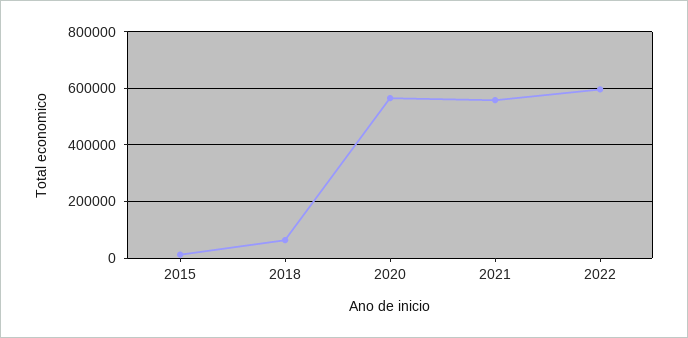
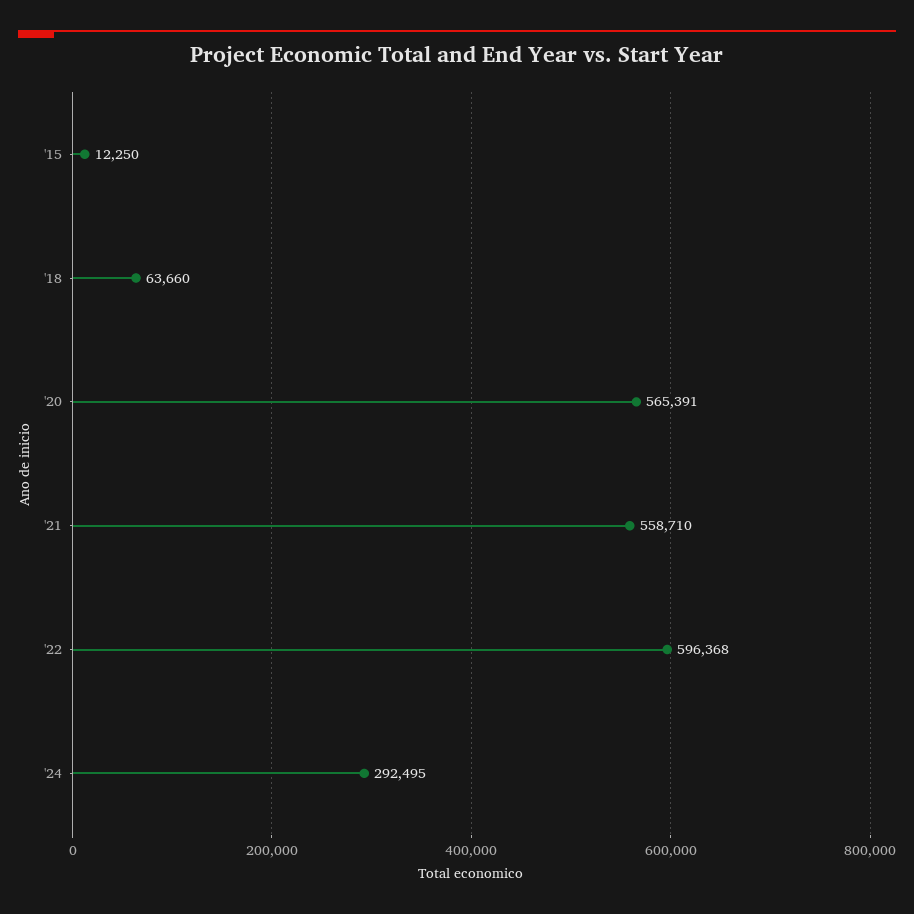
'24: none -> 292495

